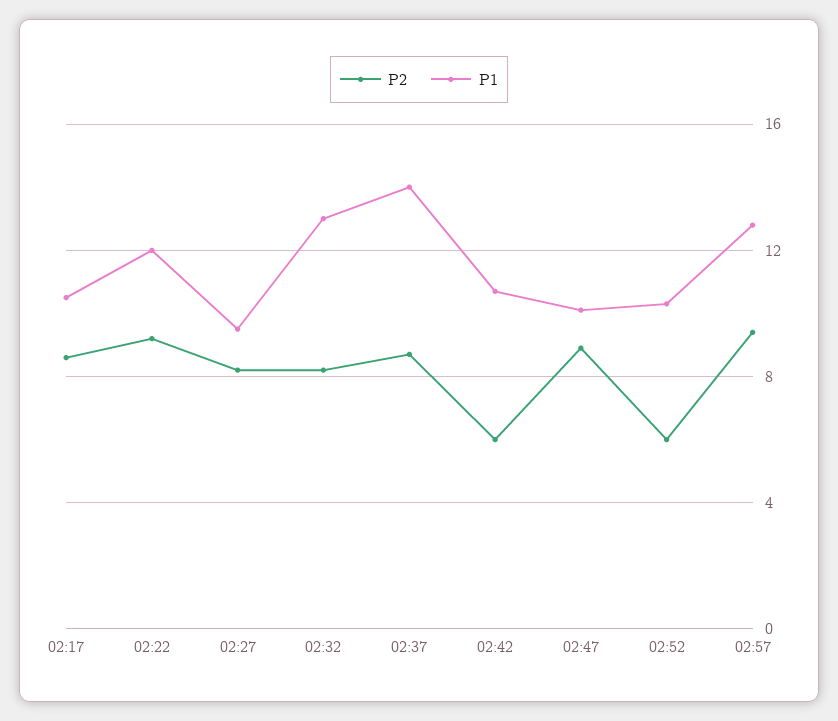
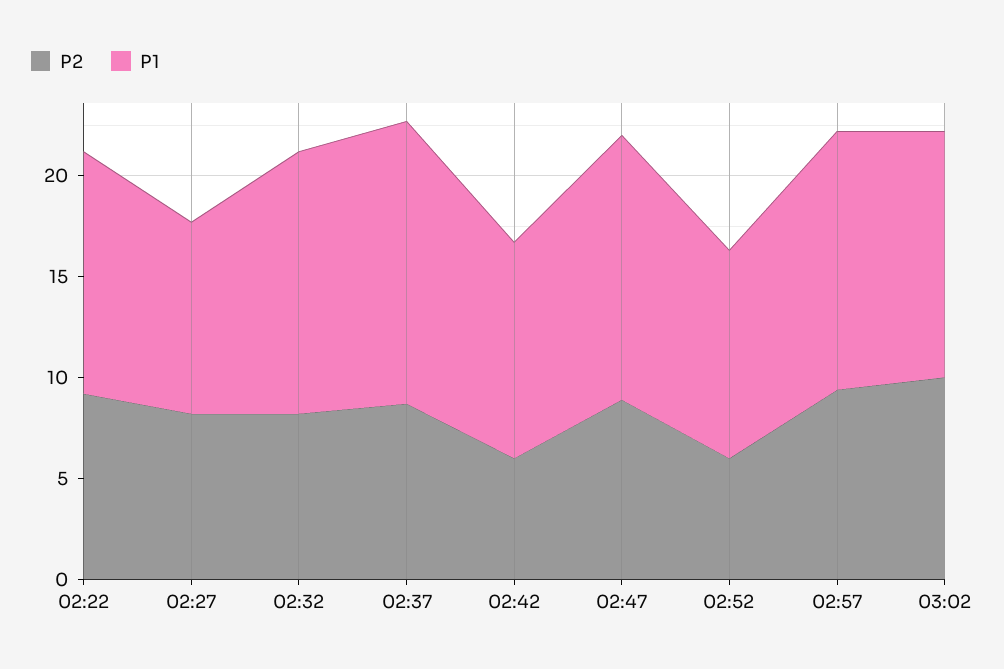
P2, 02:17: 8.5 -> none
P1, 02:17: 10.5 -> none
P1, 02:47: 10 -> 13
P2, 03:02: none -> 10
P1, 03:02: none -> 12

